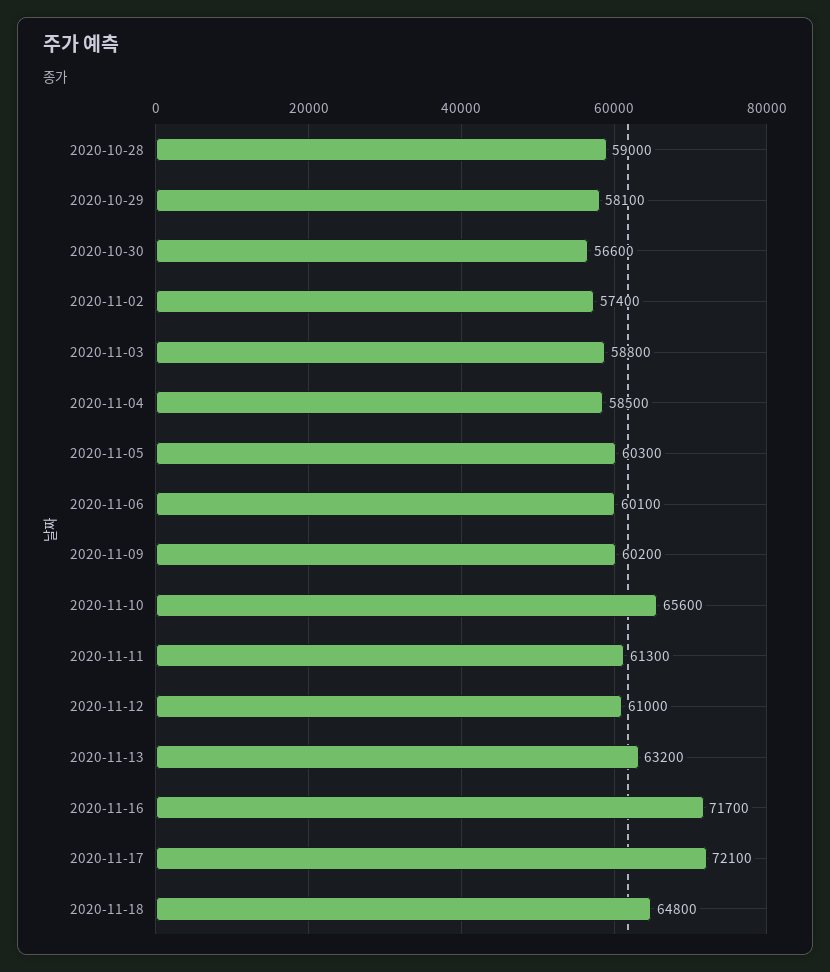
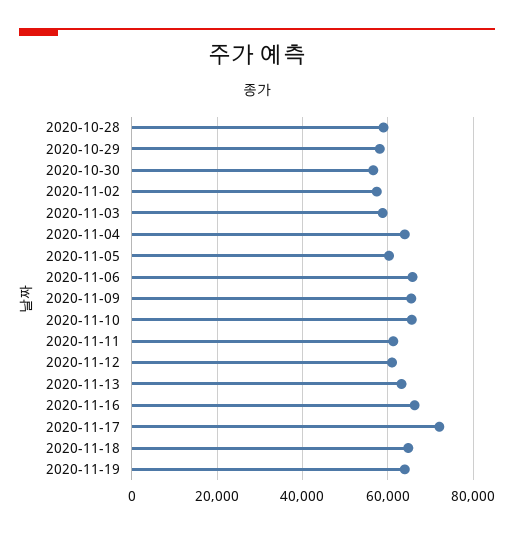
2020-11-04: 58500 -> 64000
2020-11-06: 60100 -> 66000
2020-11-09: 60200 -> 66000
2020-11-16: 71700 -> 66000
2020-11-19: none -> 64000

